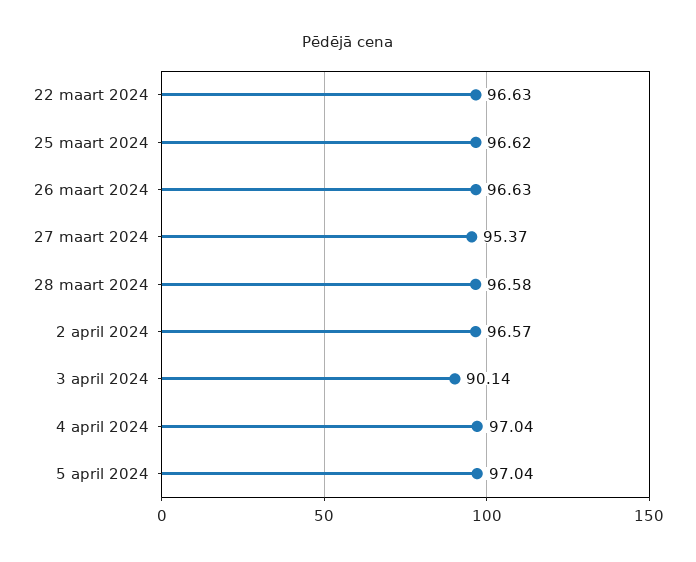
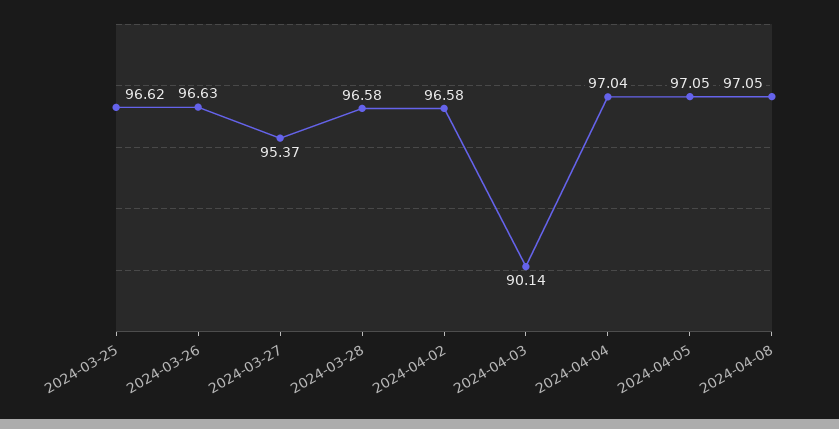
22 maart 2024: 96.63 -> none
2 april 2024: 96.57 -> 96.58
5 april 2024: 97.04 -> 97.05
2024-04-08: none -> 97.05

